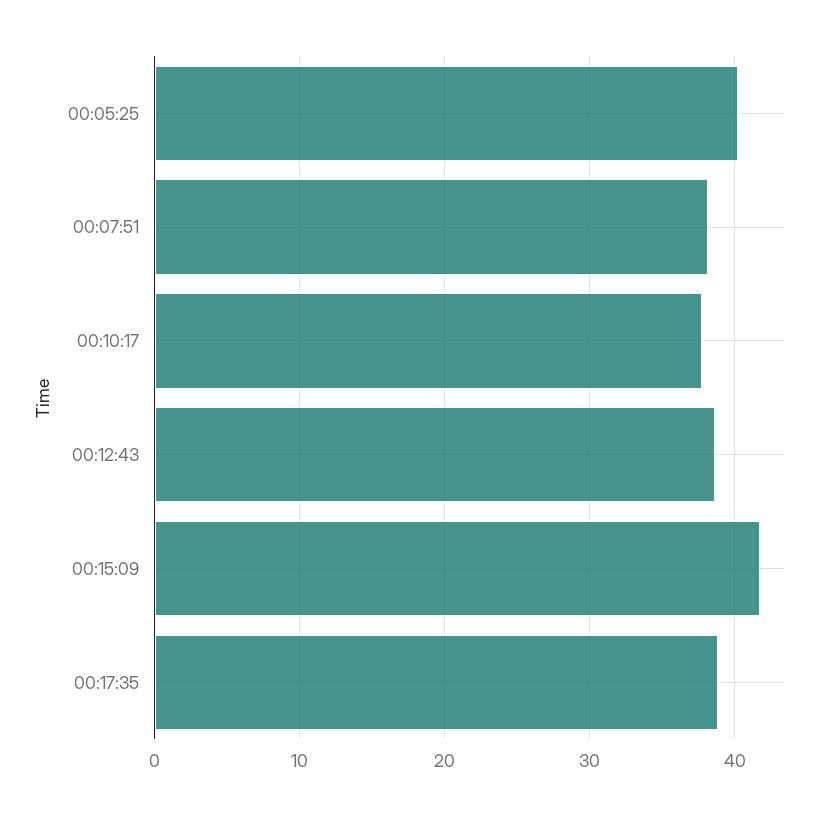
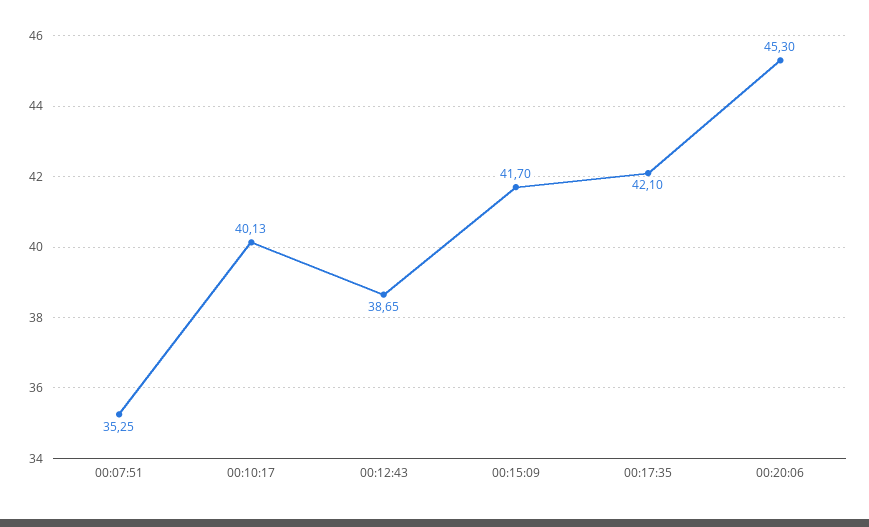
00:05:25: 40 -> none
00:07:51: 38 -> 35.25
00:10:17: 38 -> 40.13
00:17:35: 39 -> 42.1
00:20:06: none -> 45.3

